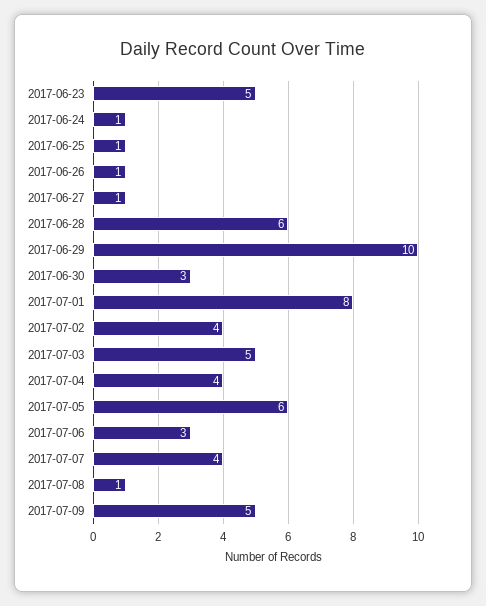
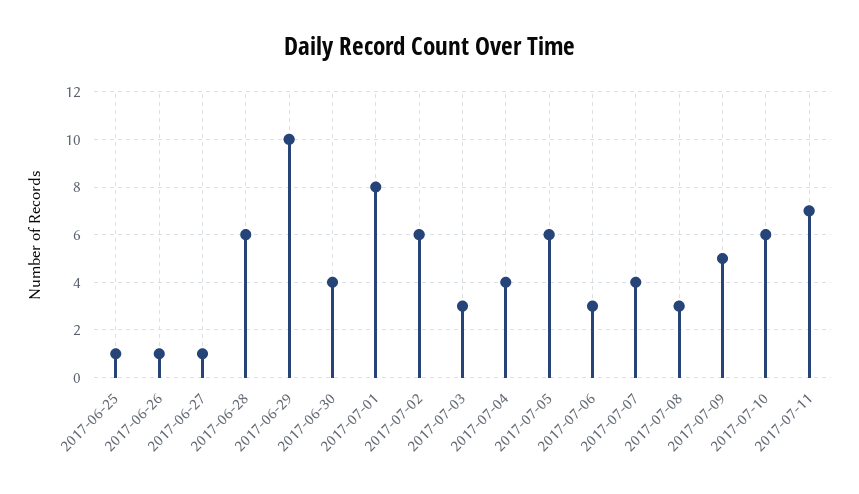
2017-06-23: 5 -> none
2017-06-24: 1 -> none
2017-06-30: 3 -> 4
2017-07-02: 4 -> 6
2017-07-03: 5 -> 3
2017-07-08: 1 -> 3
2017-07-10: none -> 6
2017-07-11: none -> 7

